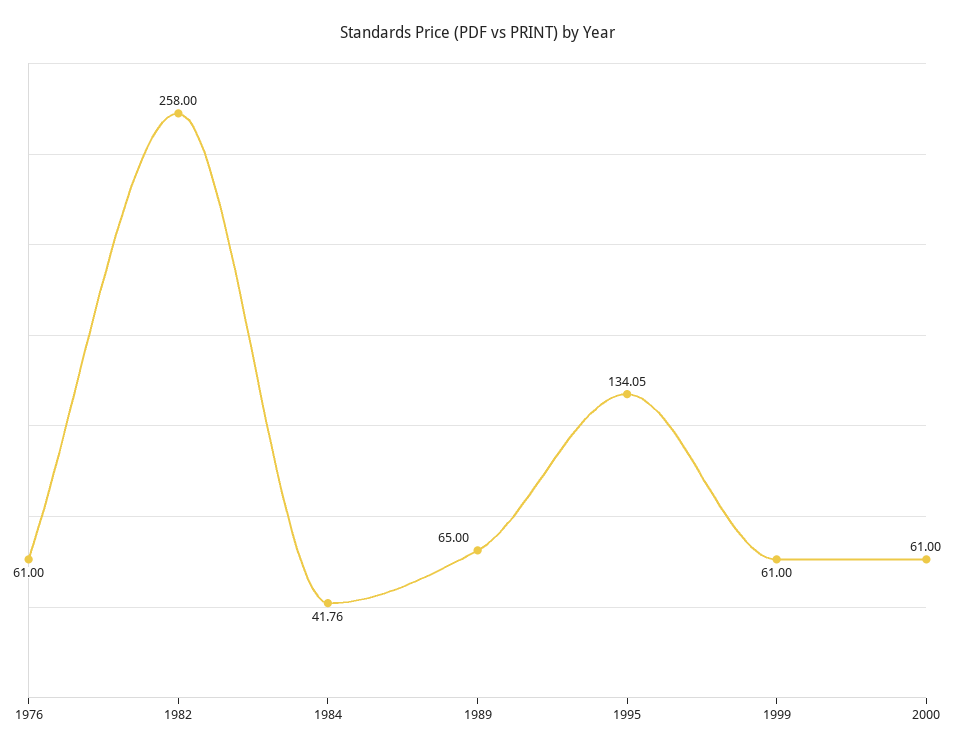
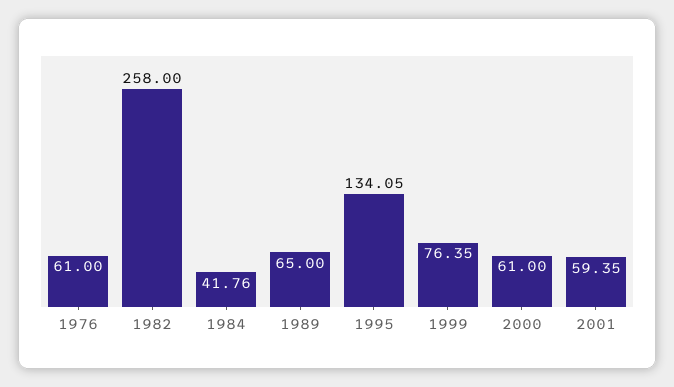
1999: 61 -> 76.35
2001: none -> 59.35

